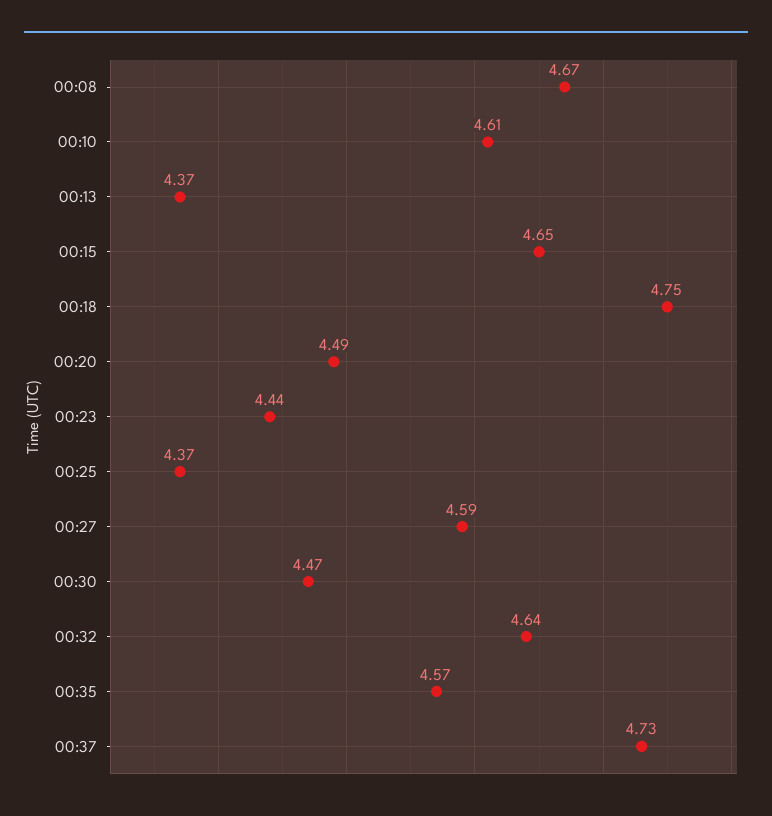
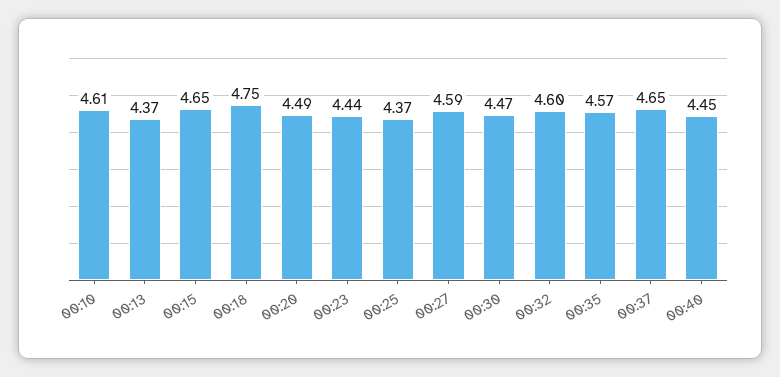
00:08: 4.67 -> none
00:32: 4.64 -> 4.6
00:37: 4.73 -> 4.65
00:40: none -> 4.45

